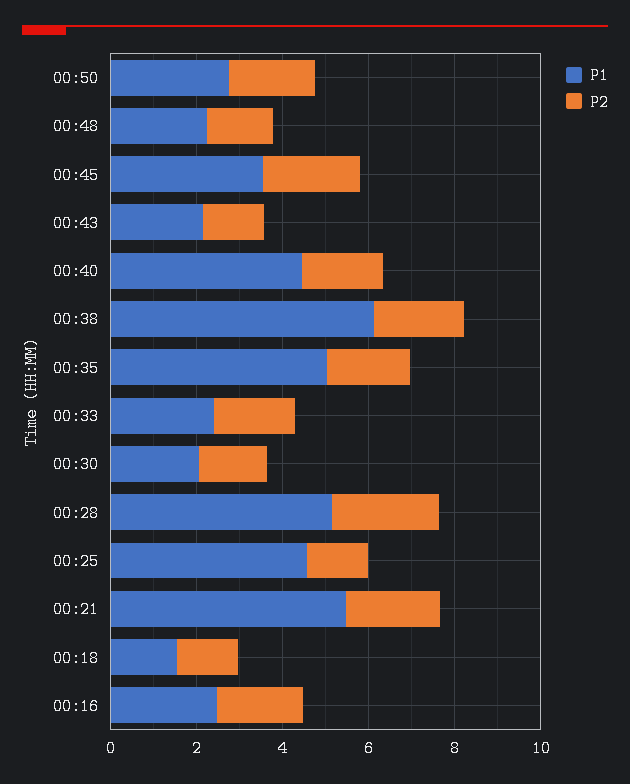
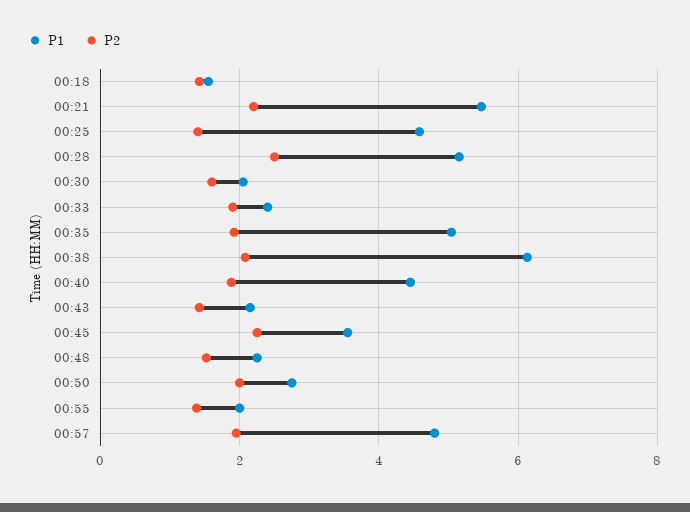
P1, 00:16: 2.5 -> none
P2, 00:16: 2 -> none
P1, 00:55: none -> 2
P2, 00:55: none -> 1.4
P1, 00:57: none -> 4.8
P2, 00:57: none -> 2

